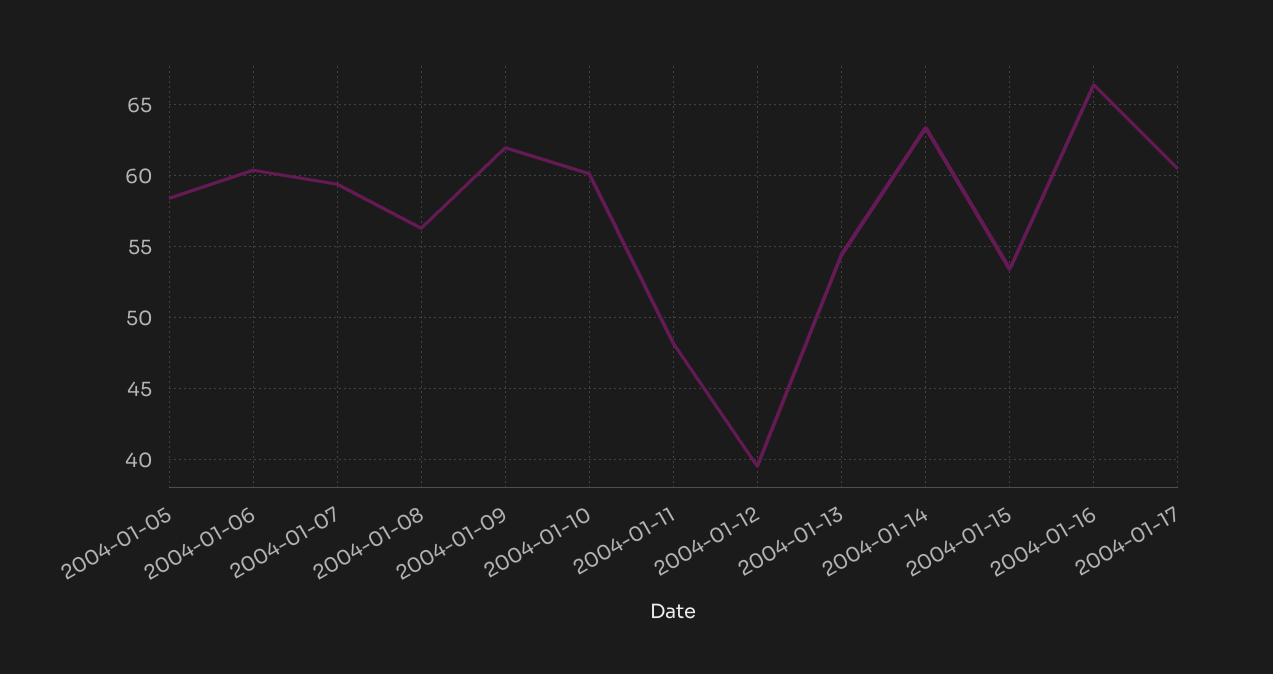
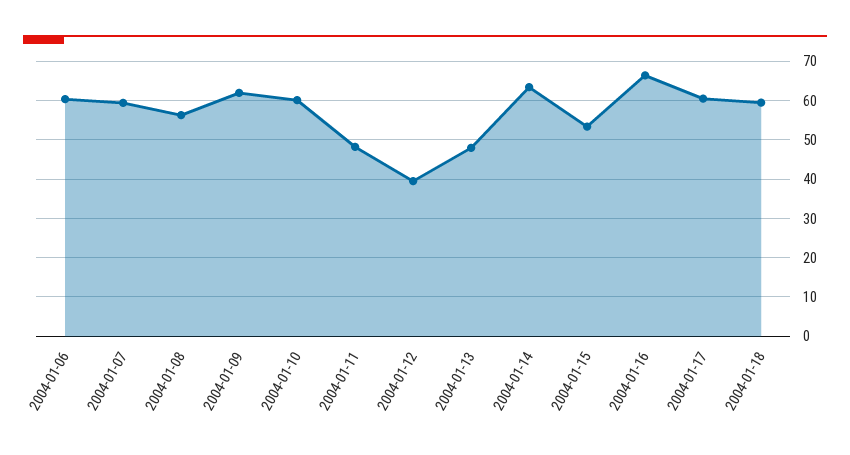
2004-01-05: 58.5 -> none
2004-01-13: 54.5 -> 48
2004-01-18: none -> 60

